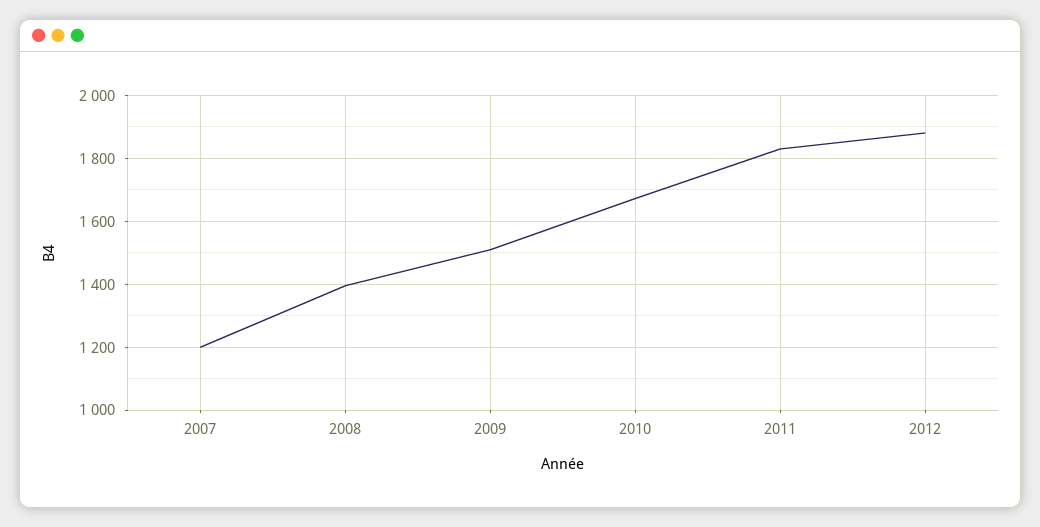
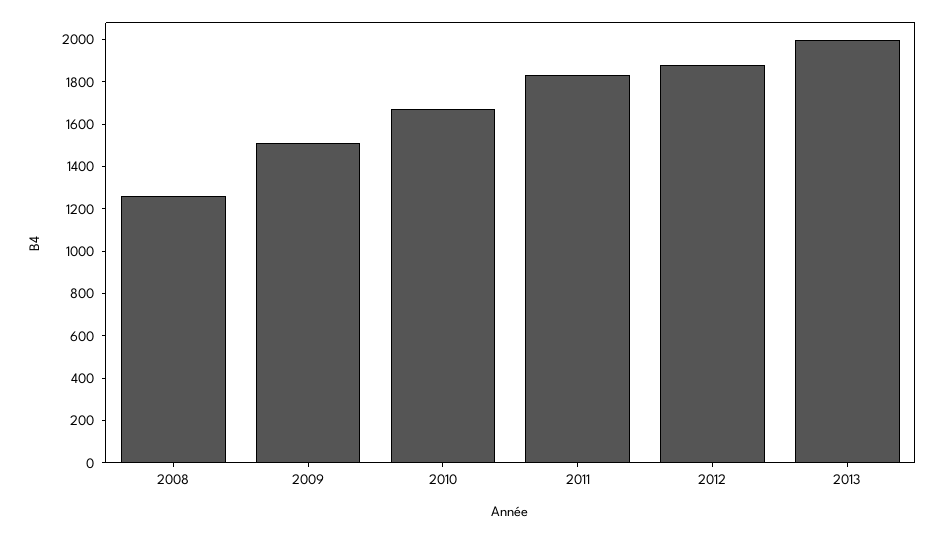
2007: 1200 -> none
2008: 1400 -> 1250
2013: none -> 2000

